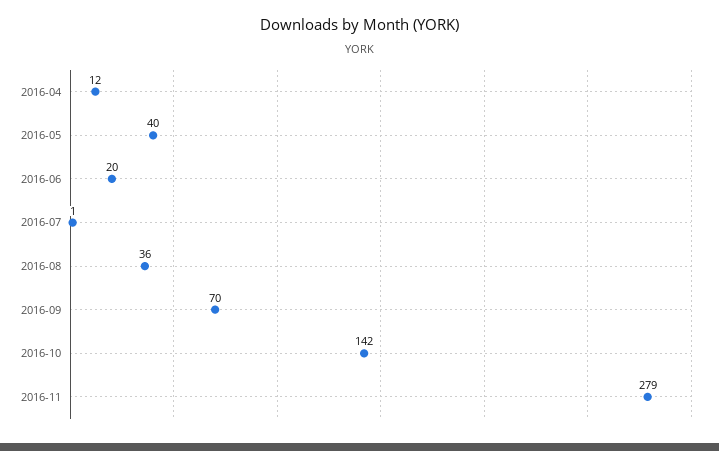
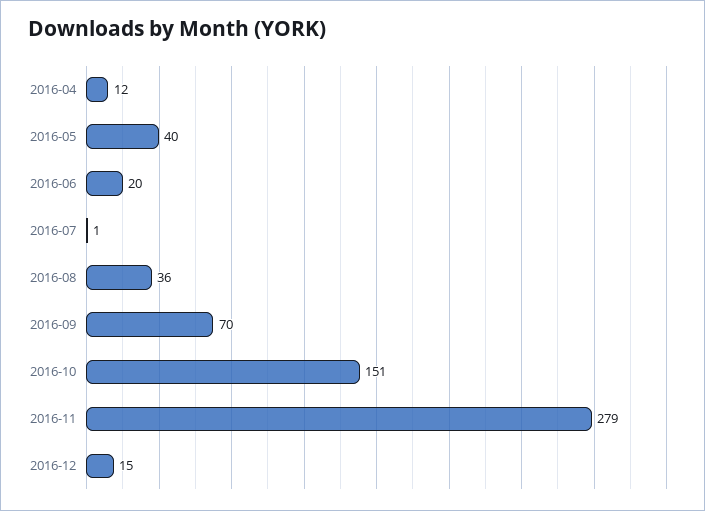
2016-10: 142 -> 151
2016-12: none -> 15

